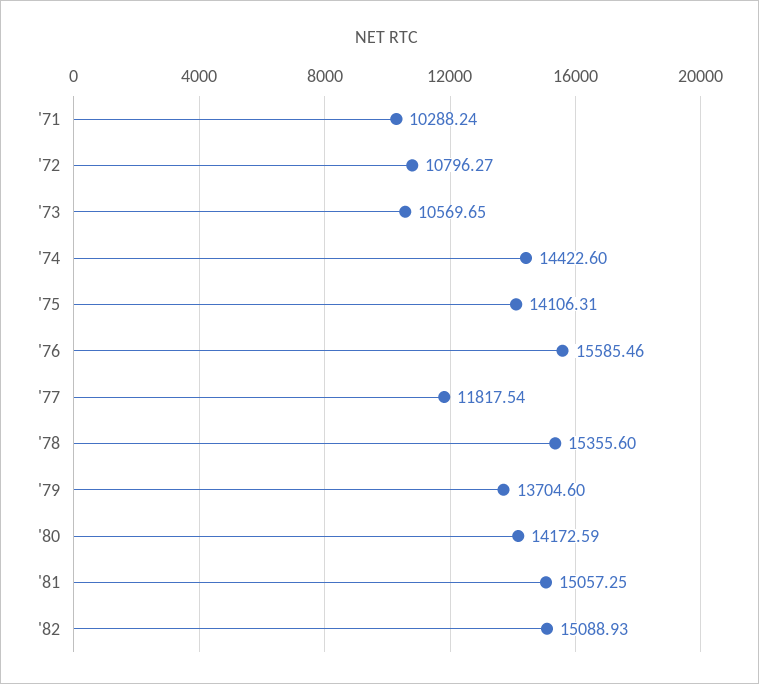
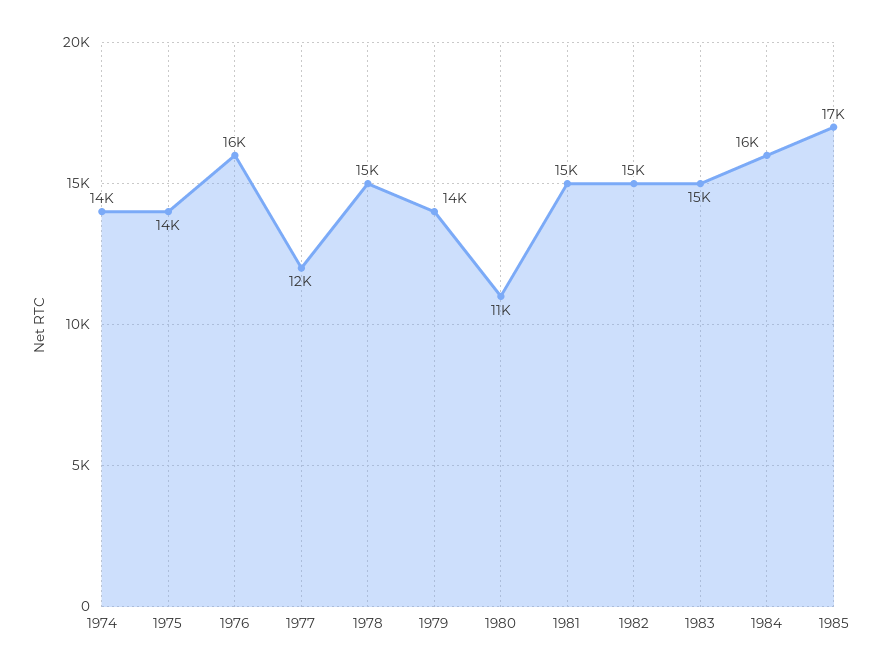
'71: 10288.24 -> none
'72: 10796.27 -> none
'73: 10569.65 -> none
'80: 14172.59 -> 11000
1983: none -> 15000
1984: none -> 16000
1985: none -> 17000

